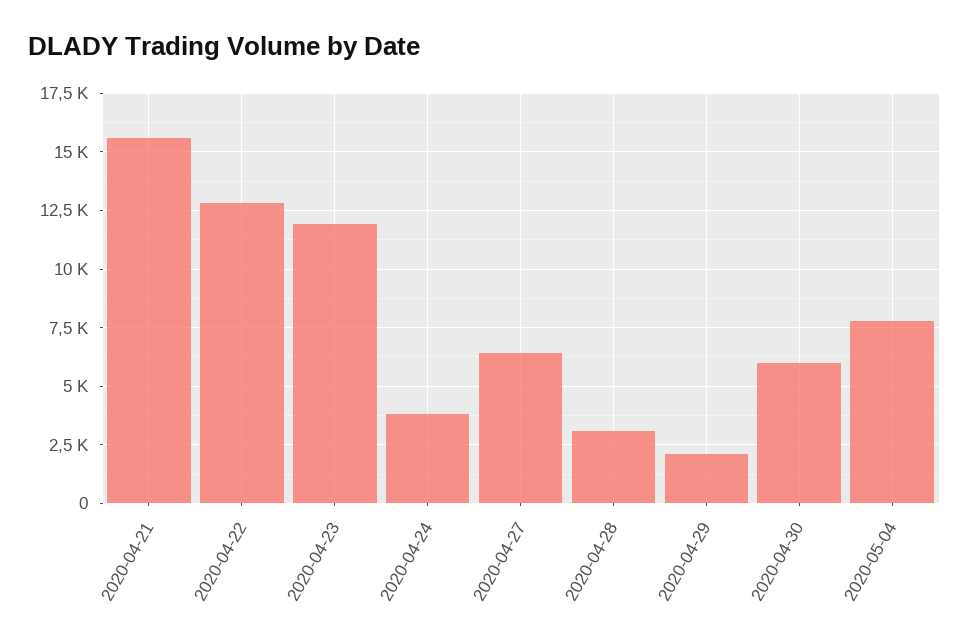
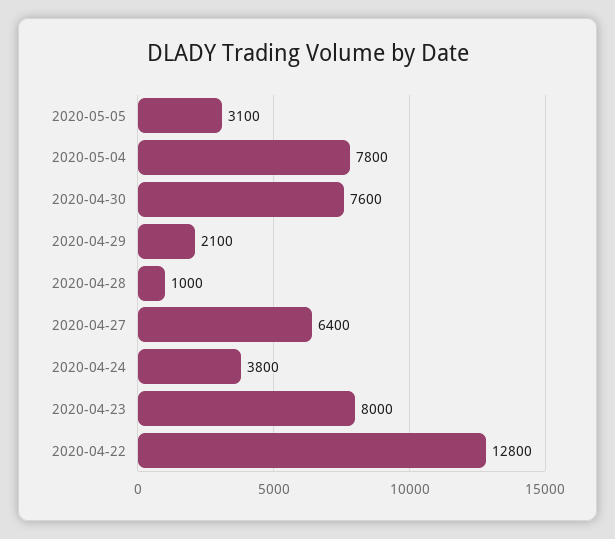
2020-04-21: 15500 -> none
2020-04-23: 12000 -> 8000
2020-04-28: 3000 -> 1000
2020-04-30: 6000 -> 7600
2020-05-05: none -> 3100

